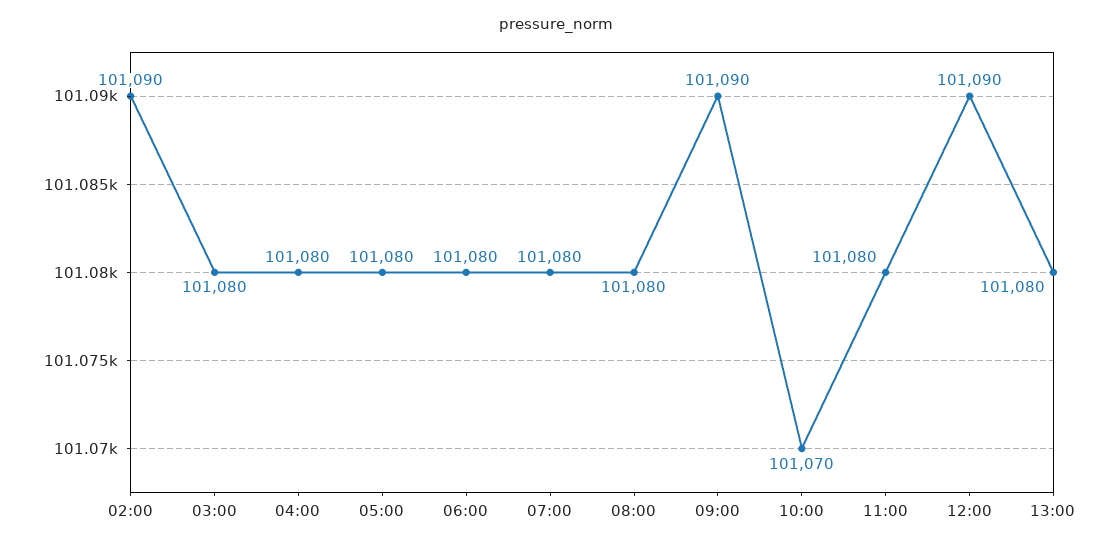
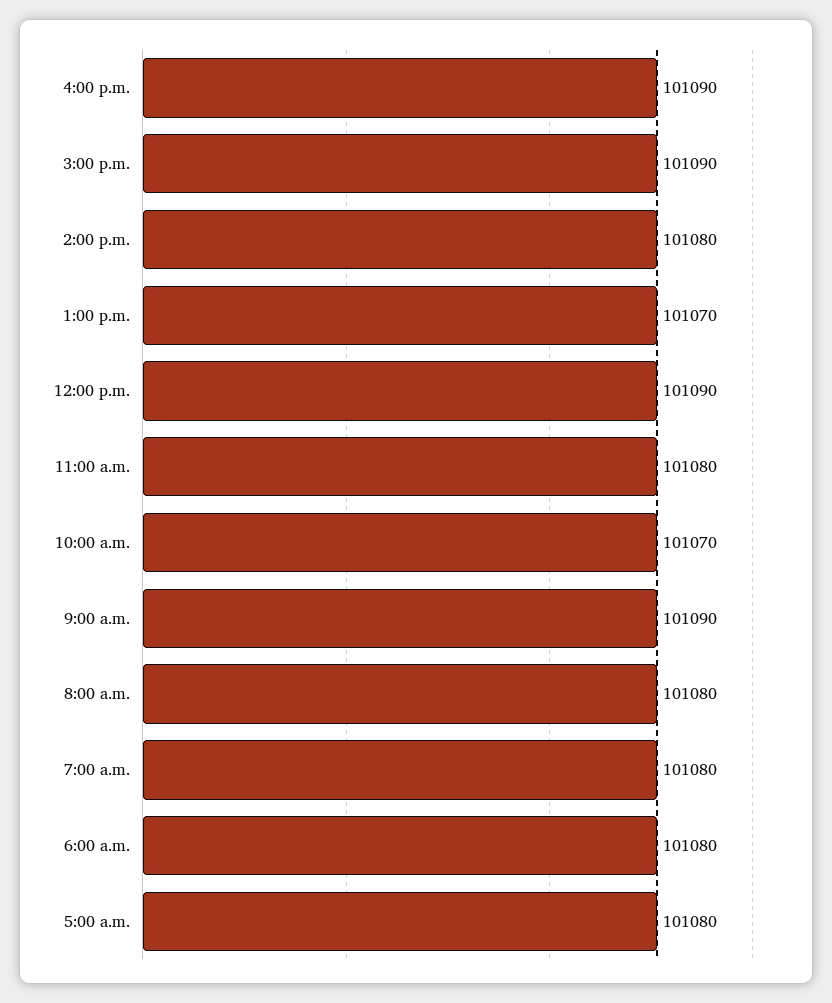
02:00: 101090 -> none
03:00: 101080 -> none
04:00: 101080 -> none
13:00: 101080 -> 101070
4:00 p.m.: none -> 101090
3:00 p.m.: none -> 101090
2:00 p.m.: none -> 101080

